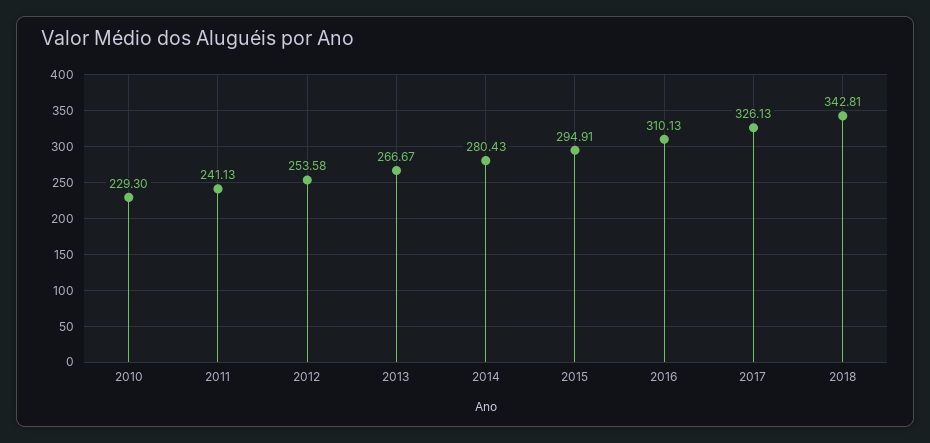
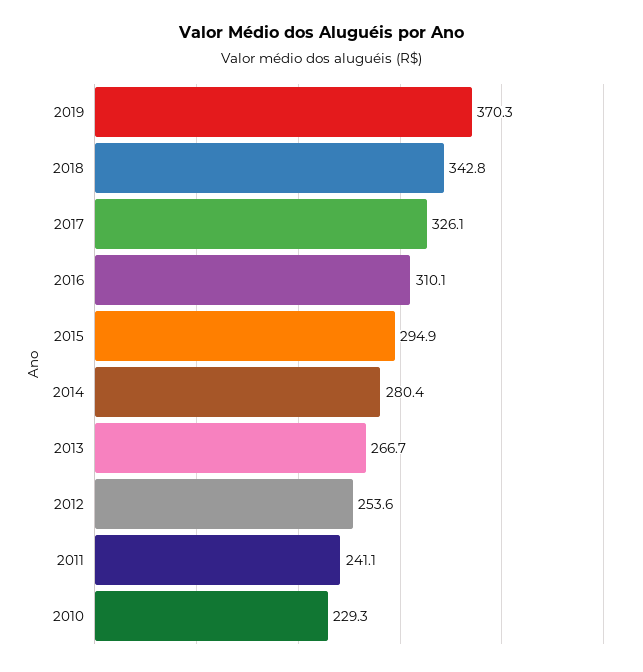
2019: none -> 370.3

